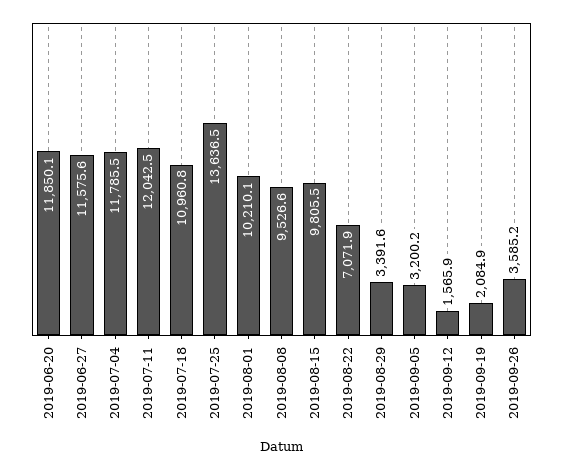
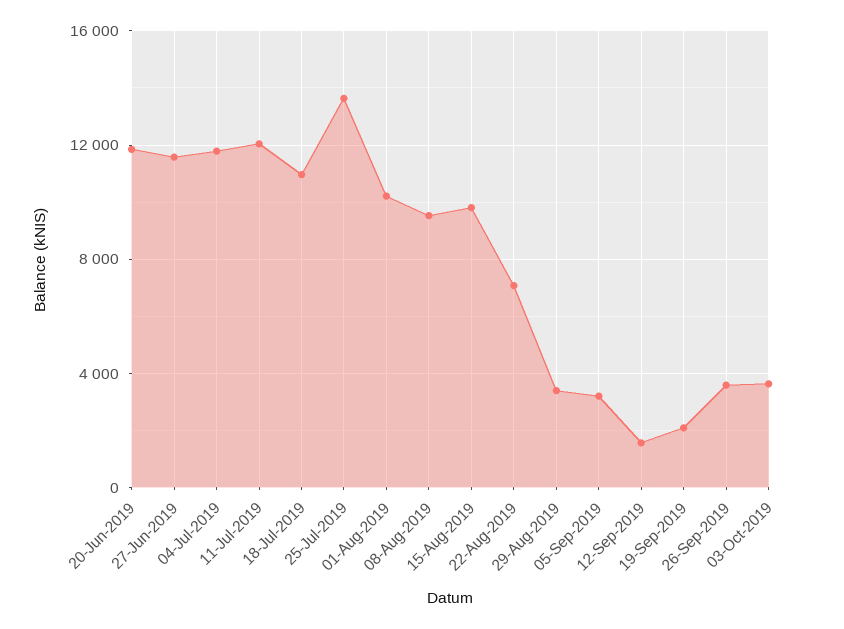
03-Oct-2019: none -> 3500

